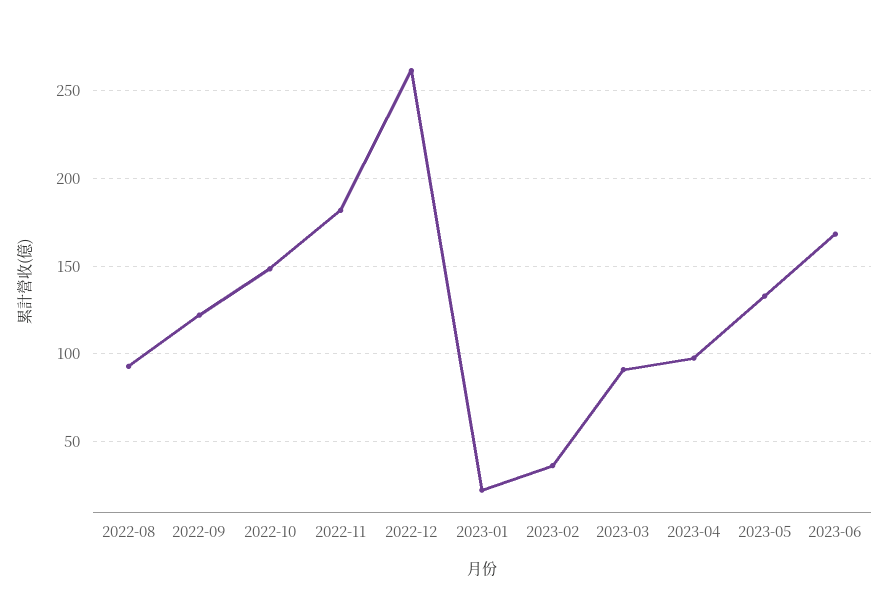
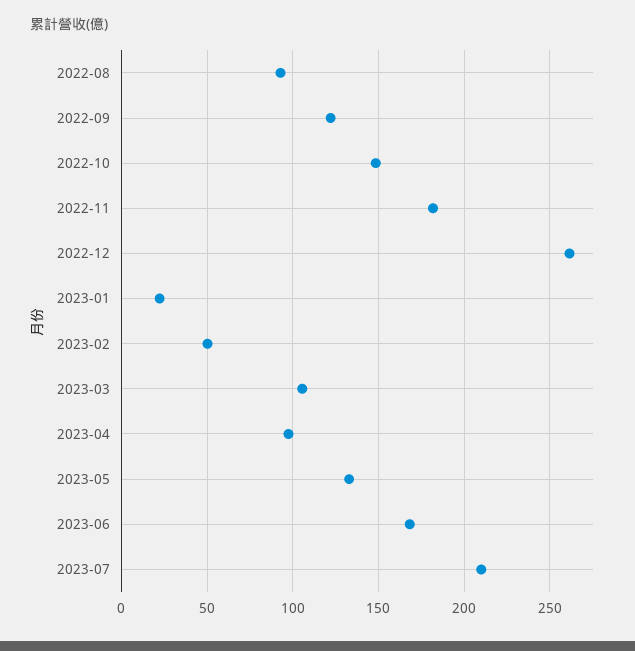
2023-02: 35 -> 50
2023-03: 90 -> 105
2023-07: none -> 210

